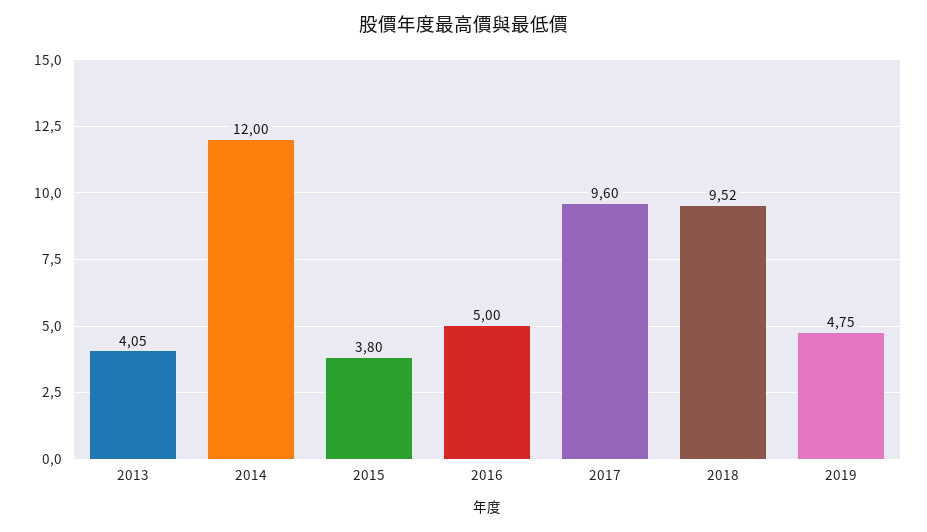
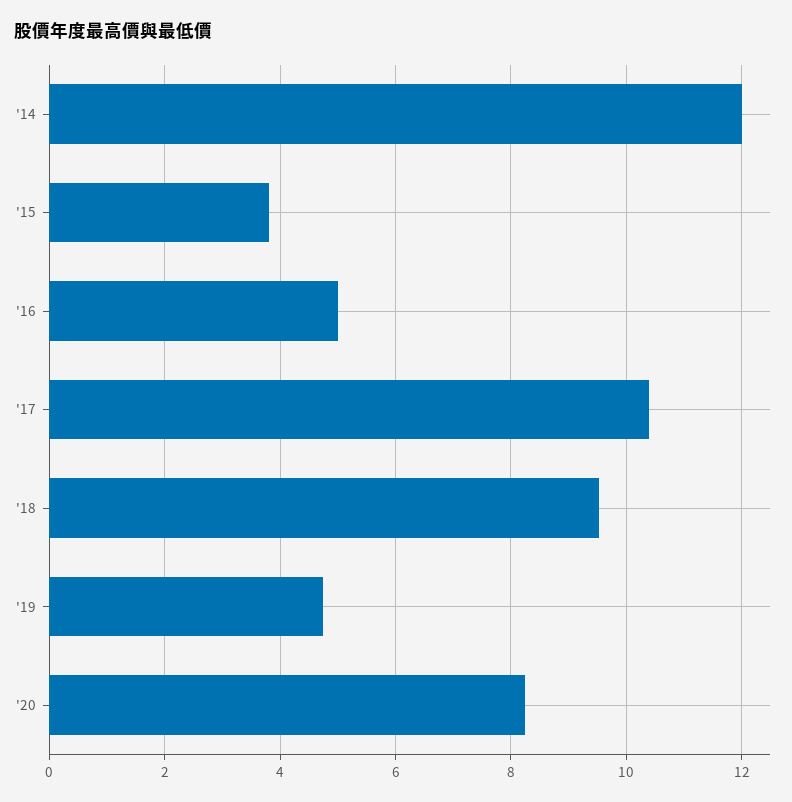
2013: 4.05 -> none
2017: 9.6 -> 10.4
'20: none -> 8.2

